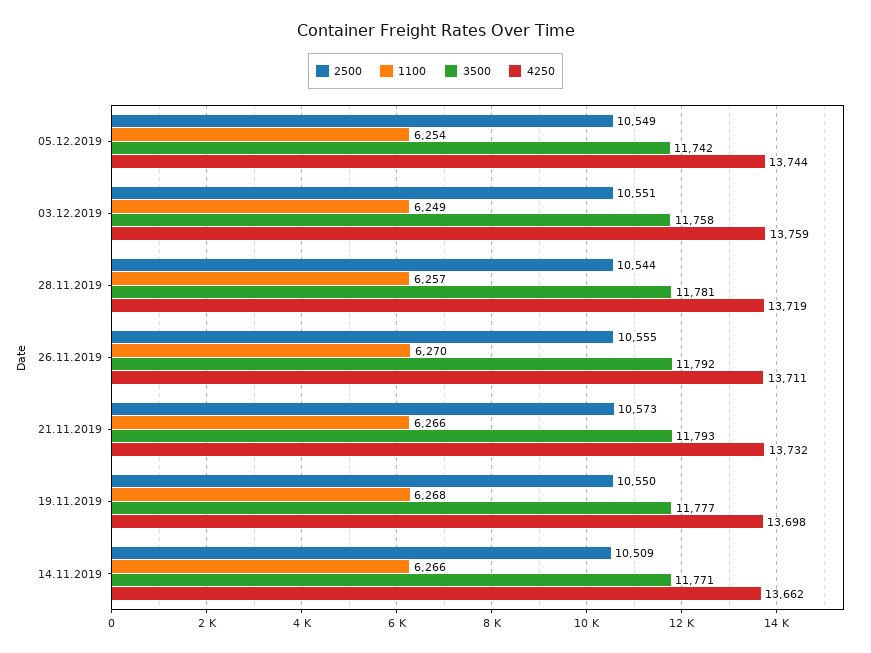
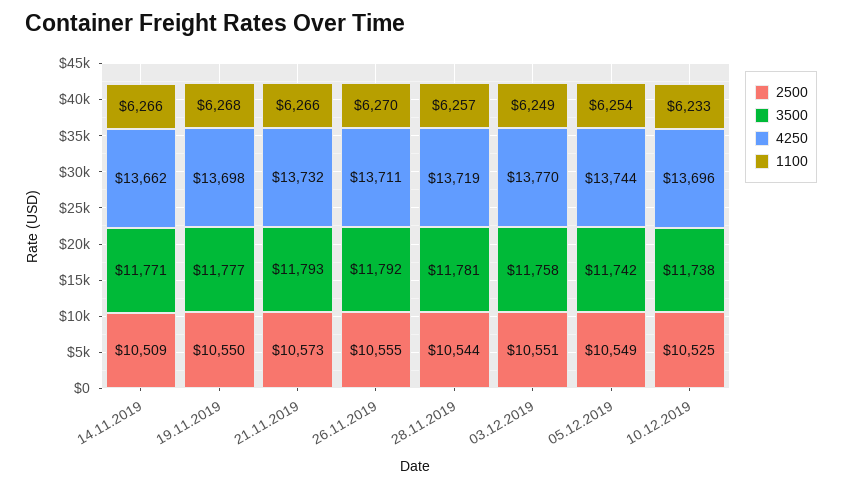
4250, 03.12.2019: 13759 -> 13770
2500, 10.12.2019: none -> 10525
3500, 10.12.2019: none -> 11738
4250, 10.12.2019: none -> 13696
1100, 10.12.2019: none -> 6233

